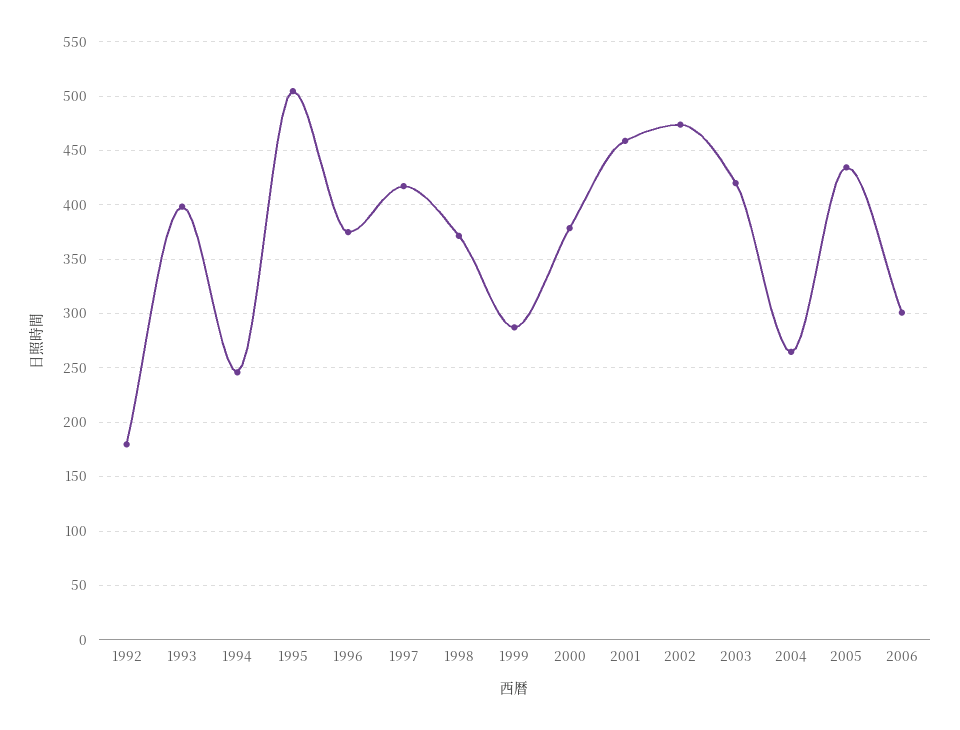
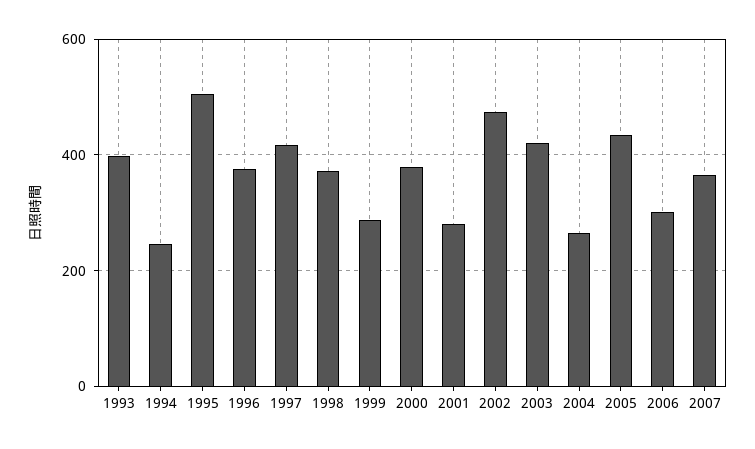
1992: 180 -> none
2001: 460 -> 280
2007: none -> 360

